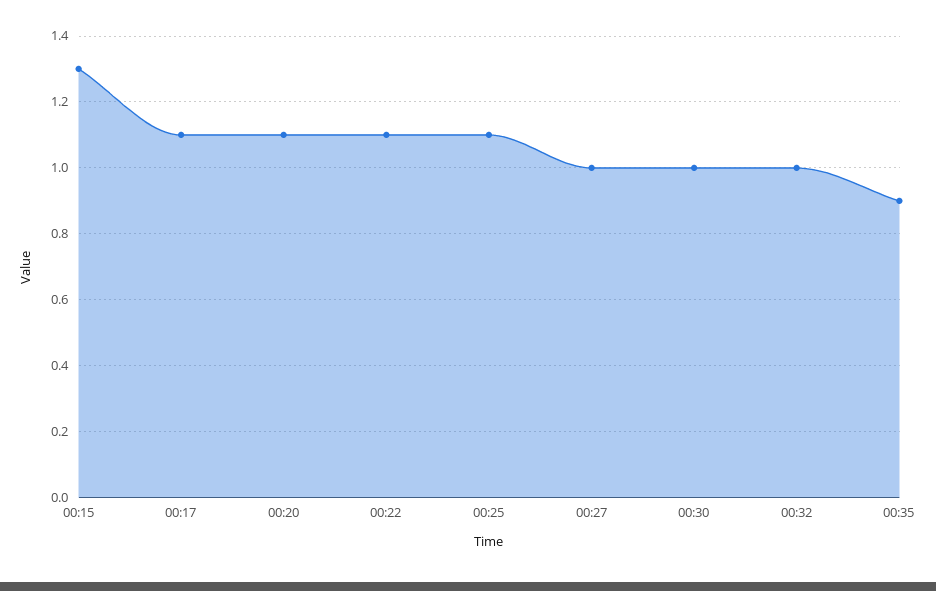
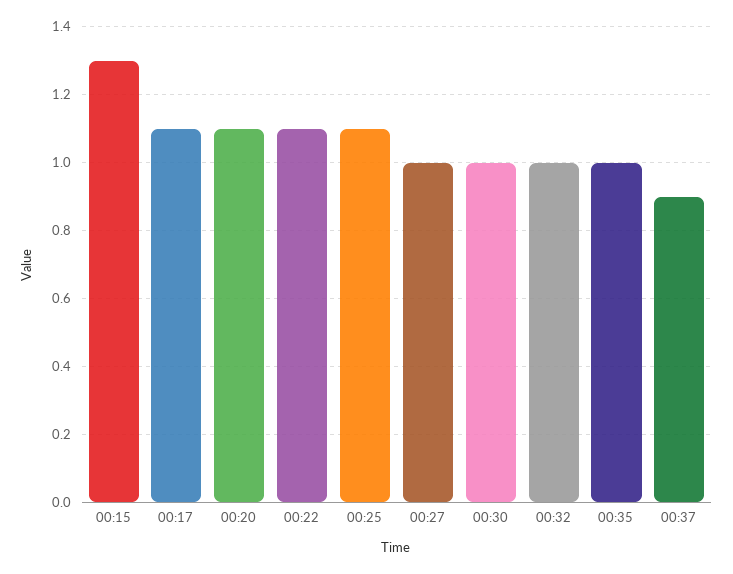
00:35: 0.9 -> 1
00:37: none -> 0.9

